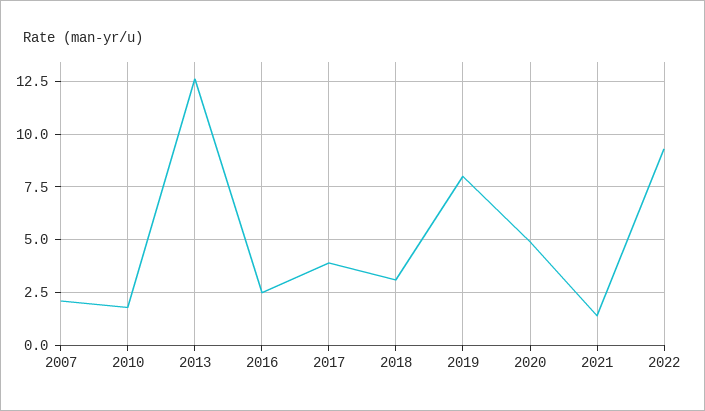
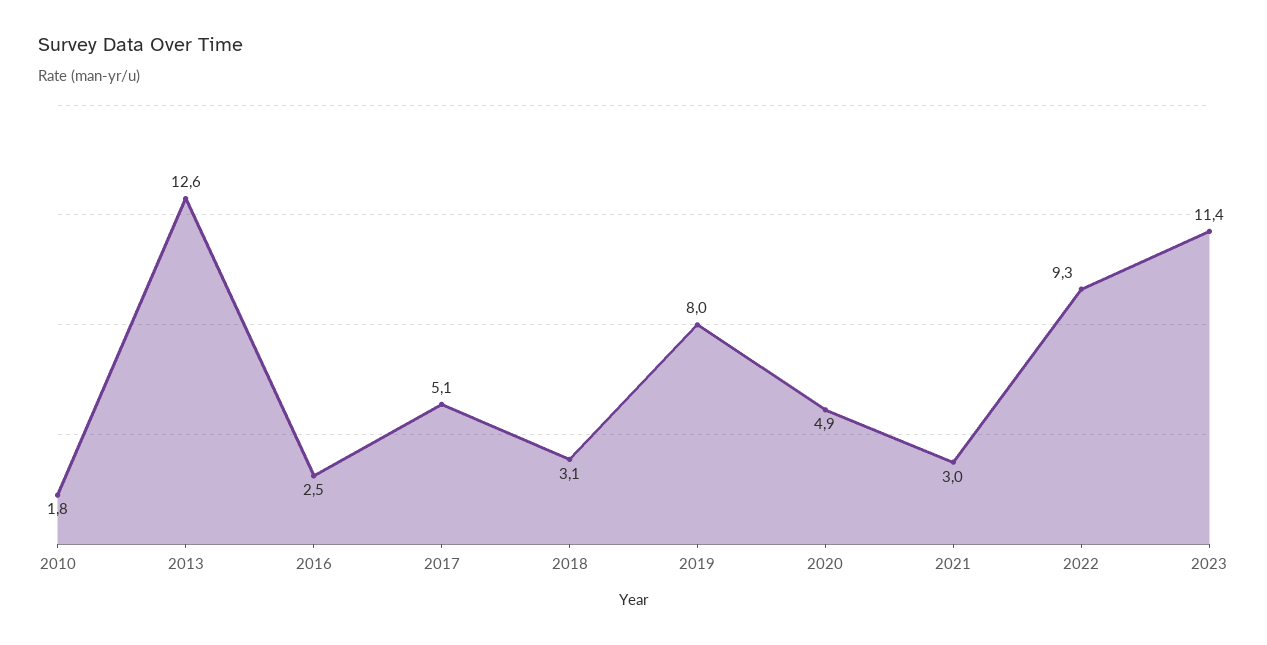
2007: 2 -> none
2017: 4 -> 5.1
2021: 1.5 -> 3
2023: none -> 11.4

